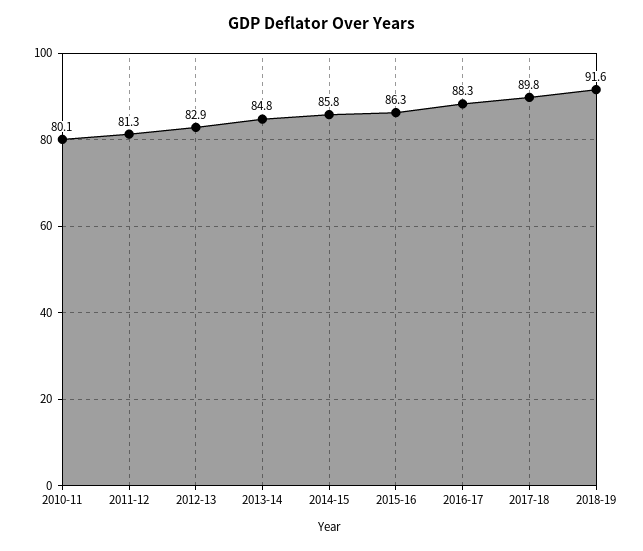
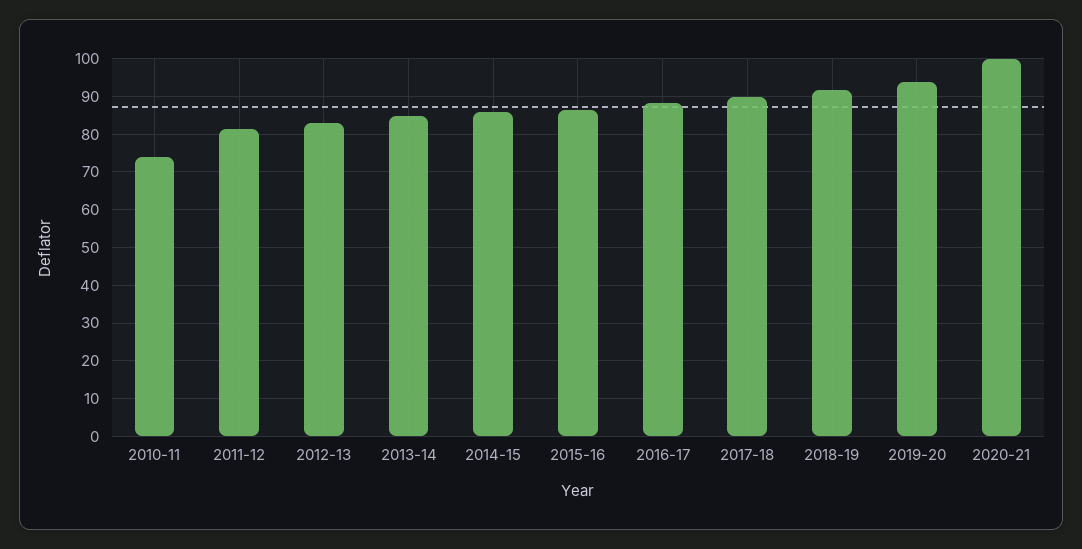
2010-11: 80.1 -> 74
2019-20: none -> 94
2020-21: none -> 100

